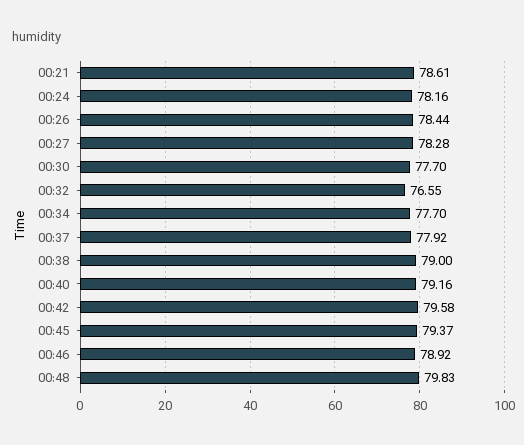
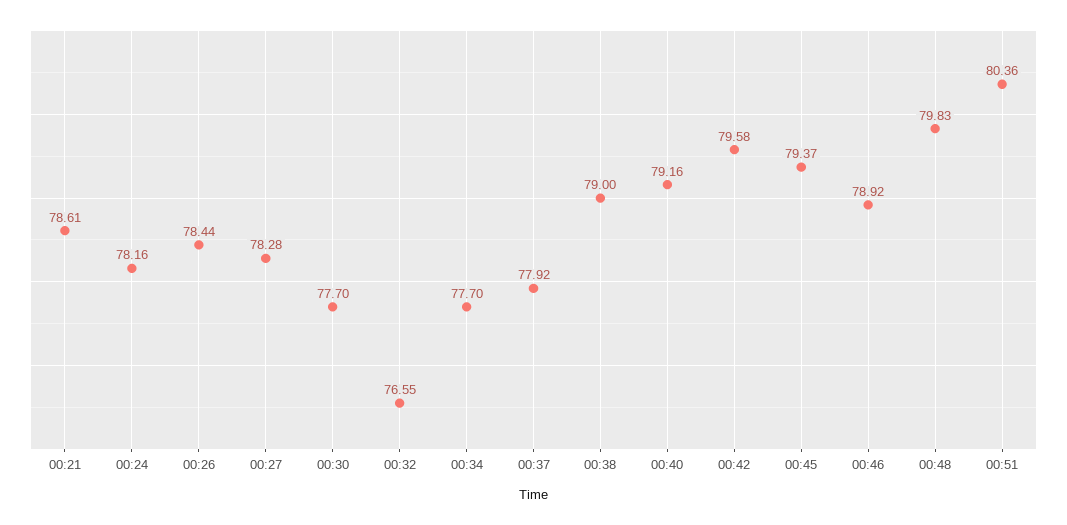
00:51: none -> 80.36

